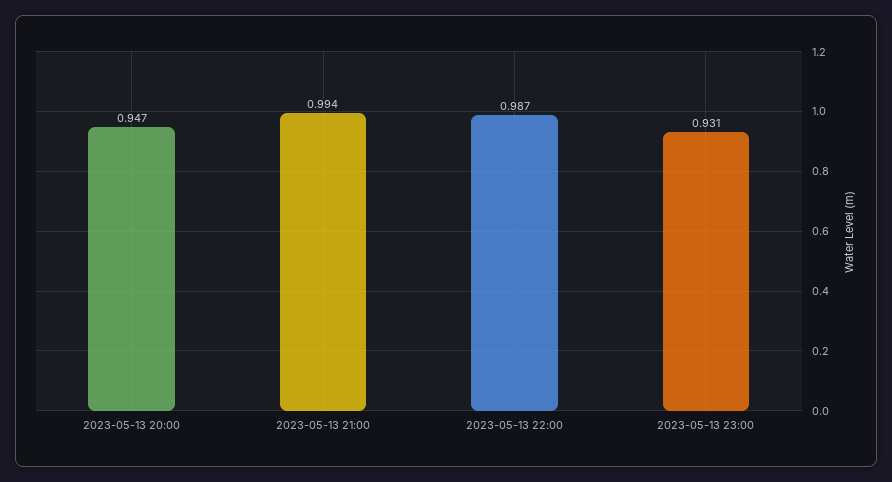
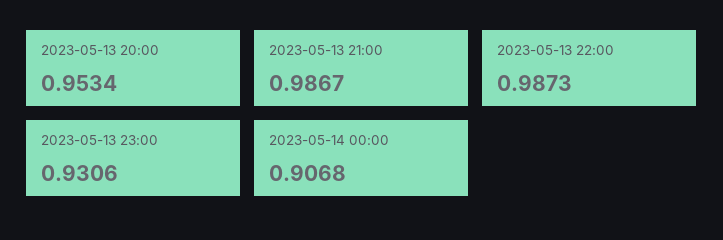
2023-05-13 20:00: 0.947 -> 0.9534
2023-05-13 21:00: 0.994 -> 0.9867
2023-05-14 00:00: none -> 0.9068

